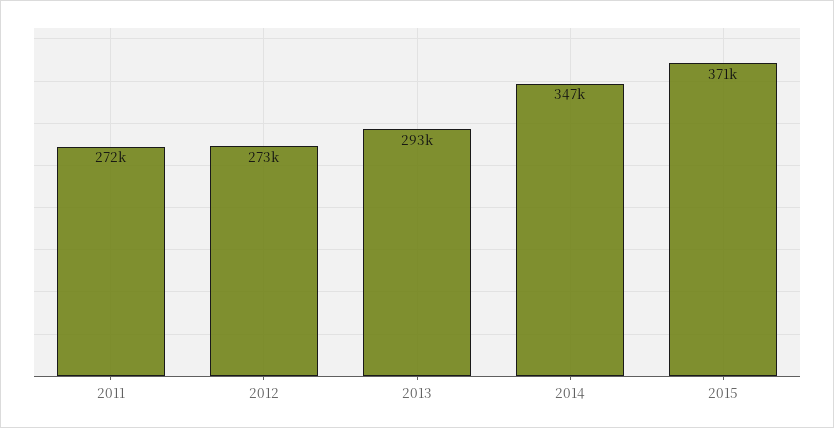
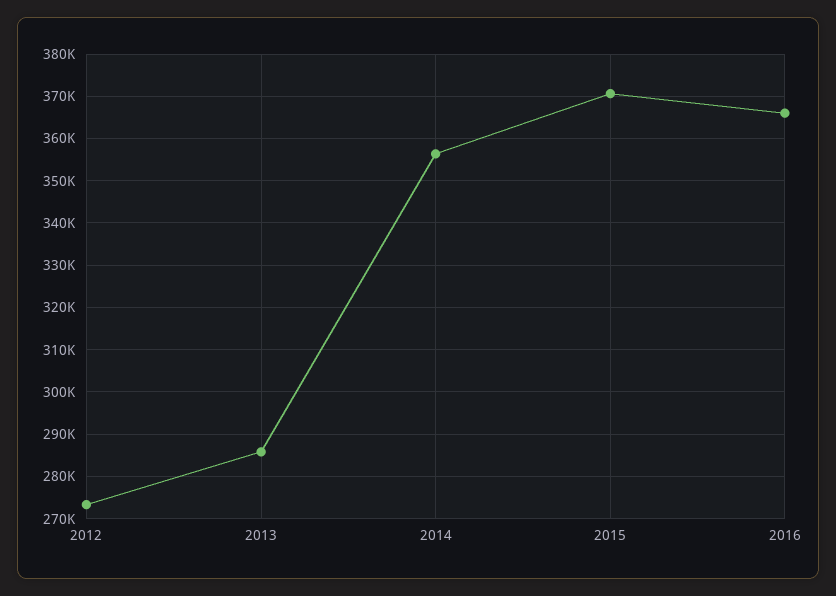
2011: 272000 -> none
2013: 293000 -> 286000
2014: 347000 -> 356000
2016: none -> 366000

